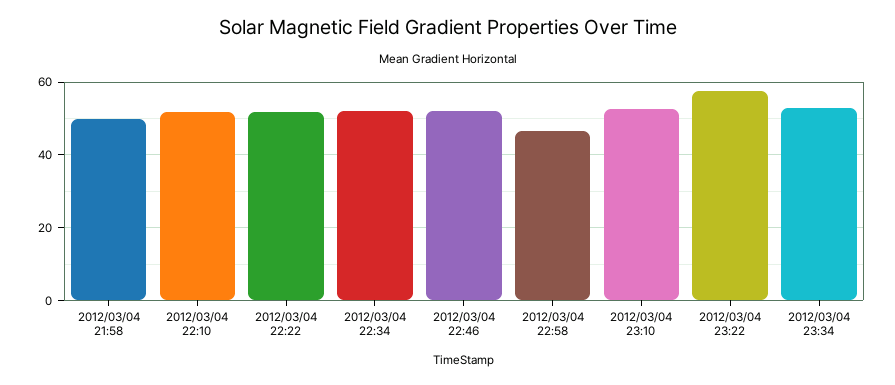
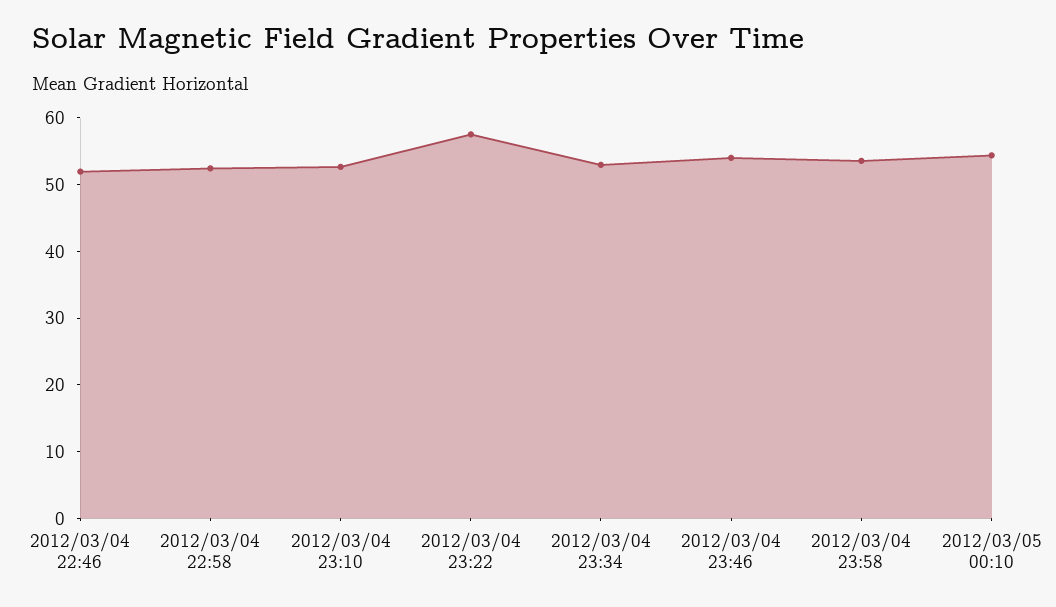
2012/03/04 21:58: 50 -> none
2012/03/04 22:10: 52 -> none
2012/03/04 22:22: 52 -> none
2012/03/04 22:34: 52 -> none
2012/03/04 22:58: 46 -> 52
2012/03/04 23:46: none -> 54
2012/03/04 23:58: none -> 54
2012/03/05 00:10: none -> 54

